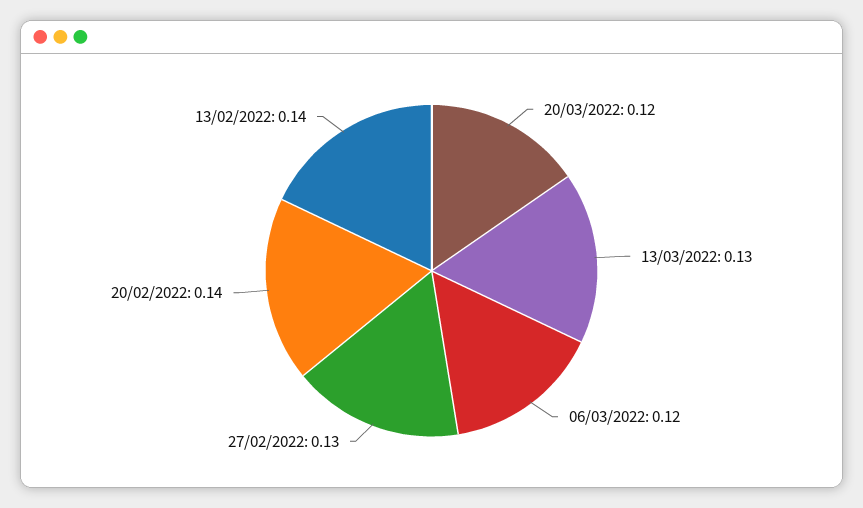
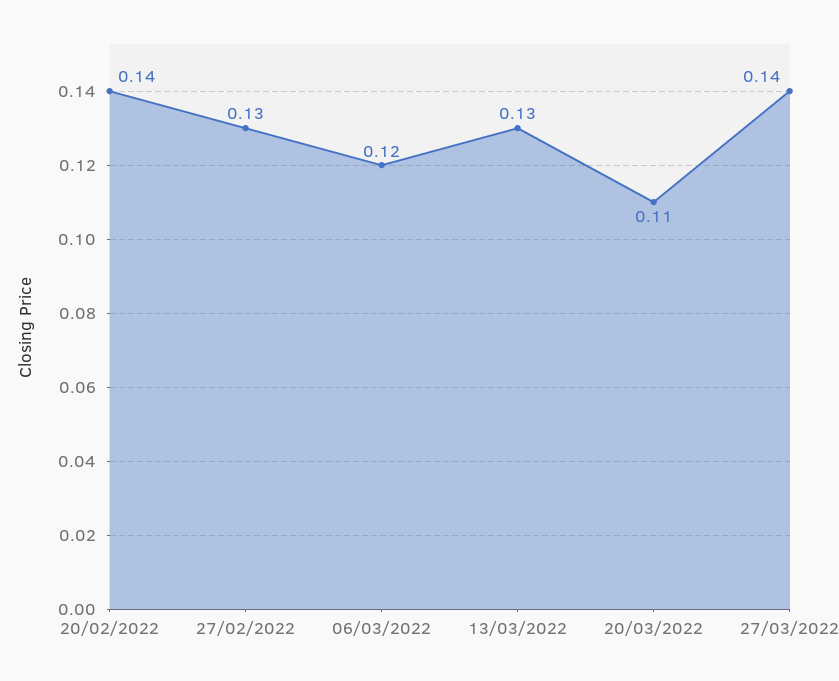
20/03/2022: 0.12 -> 0.11
13/02/2022: 0.14 -> none
27/03/2022: none -> 0.14

